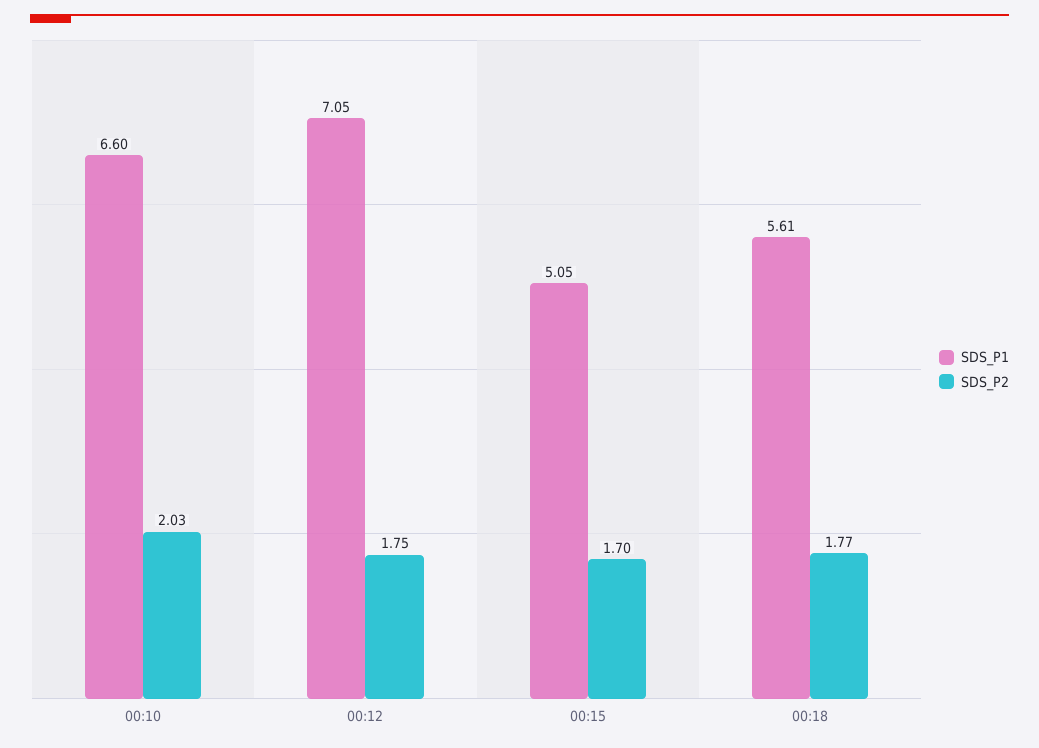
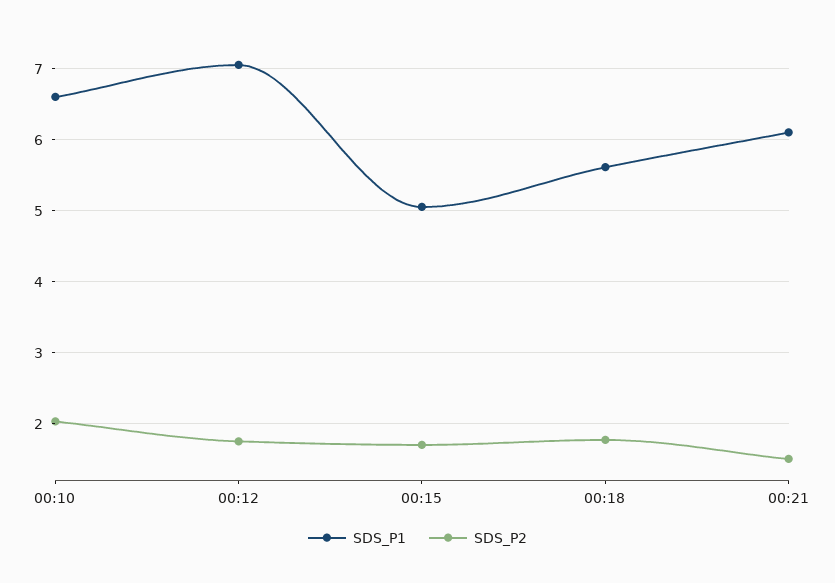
SDS_P1, 00:21: none -> 6.1
SDS_P2, 00:21: none -> 1.5

